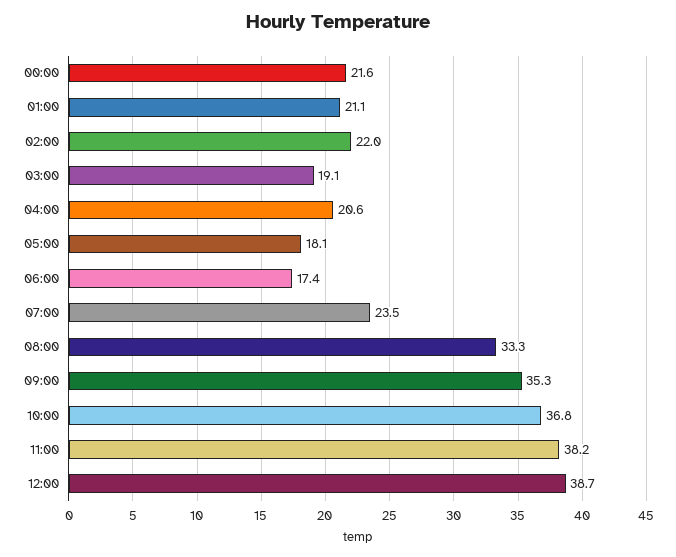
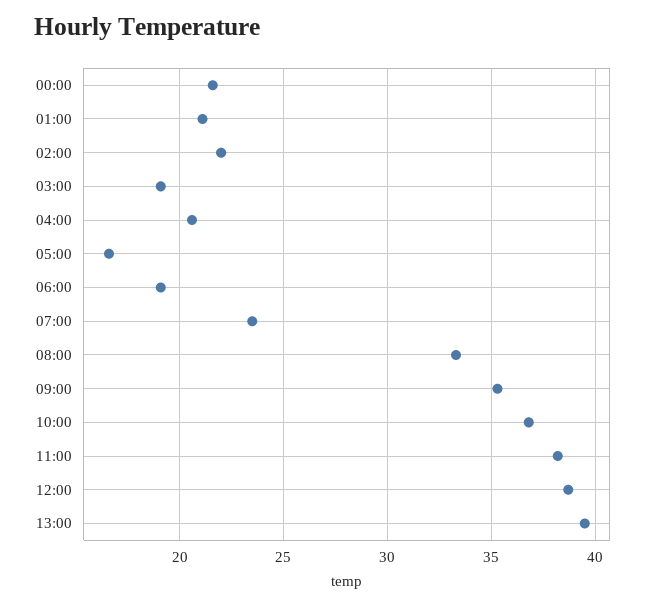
05:00: 18.1 -> 16.5
06:00: 17.4 -> 19
13:00: none -> 39.5

